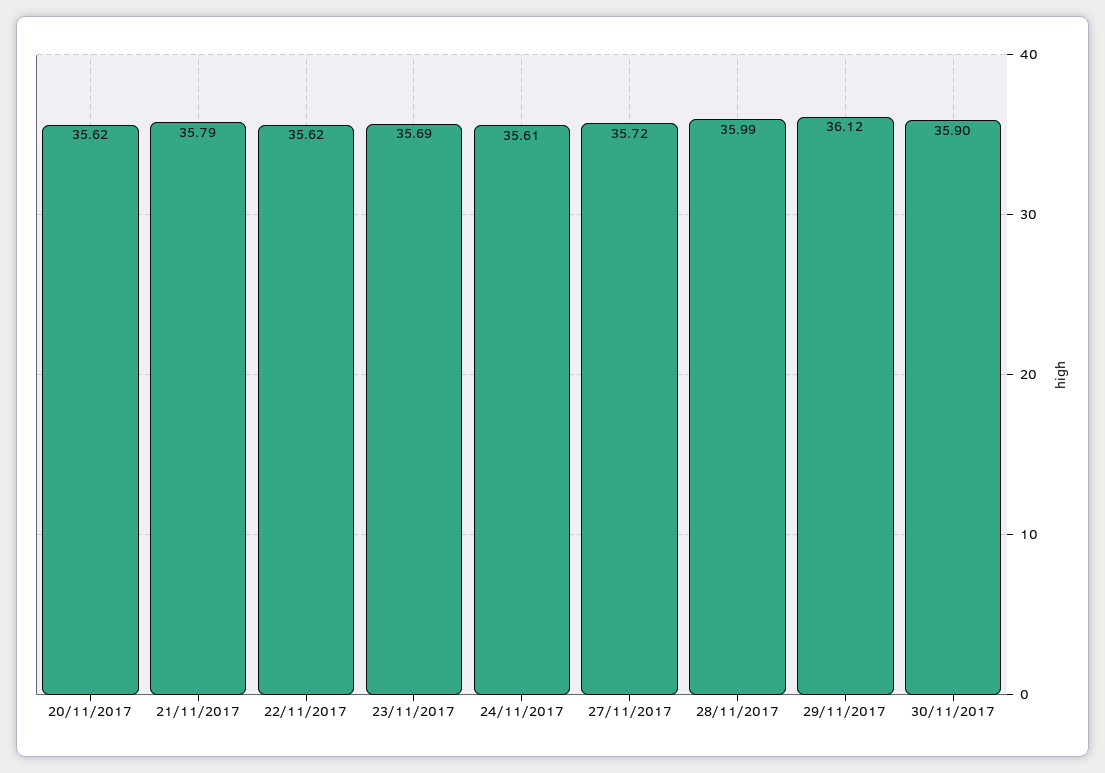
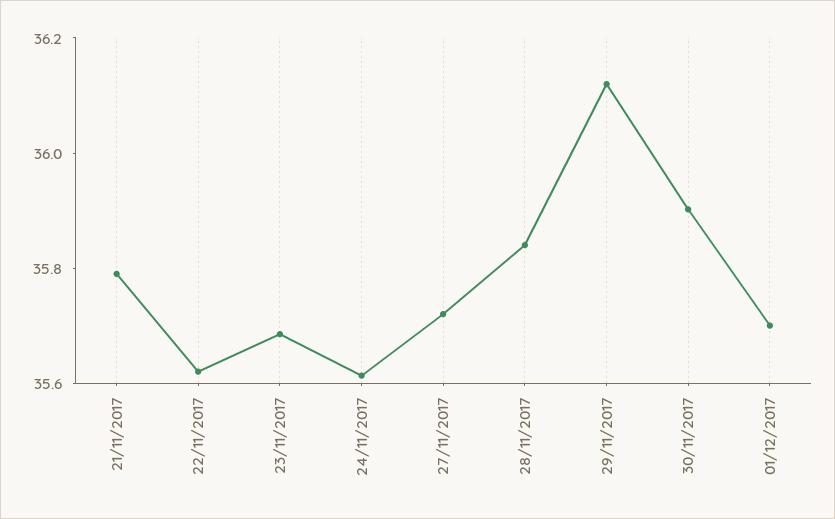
20/11/2017: 35.62 -> none
28/11/2017: 35.99 -> 35.85
01/12/2017: none -> 35.7

